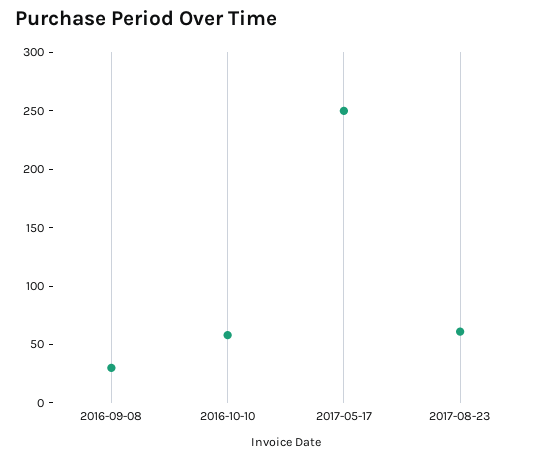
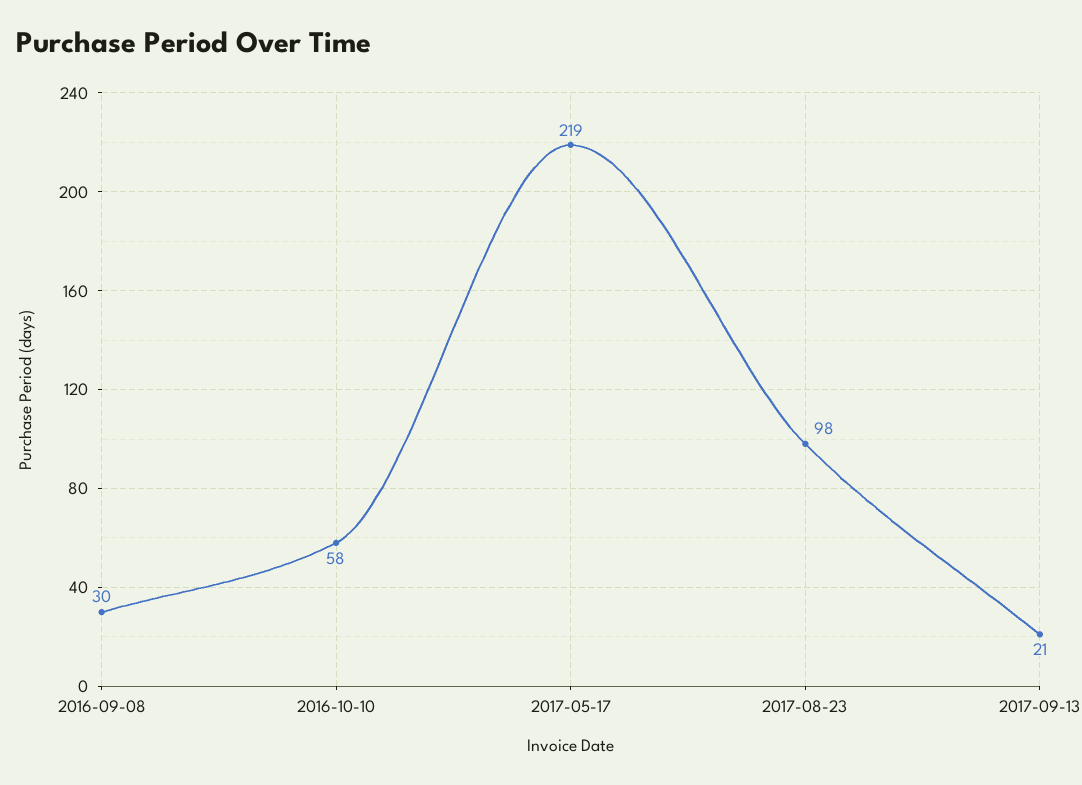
2017-05-17: 250 -> 219
2017-08-23: 60 -> 98
2017-09-13: none -> 21

